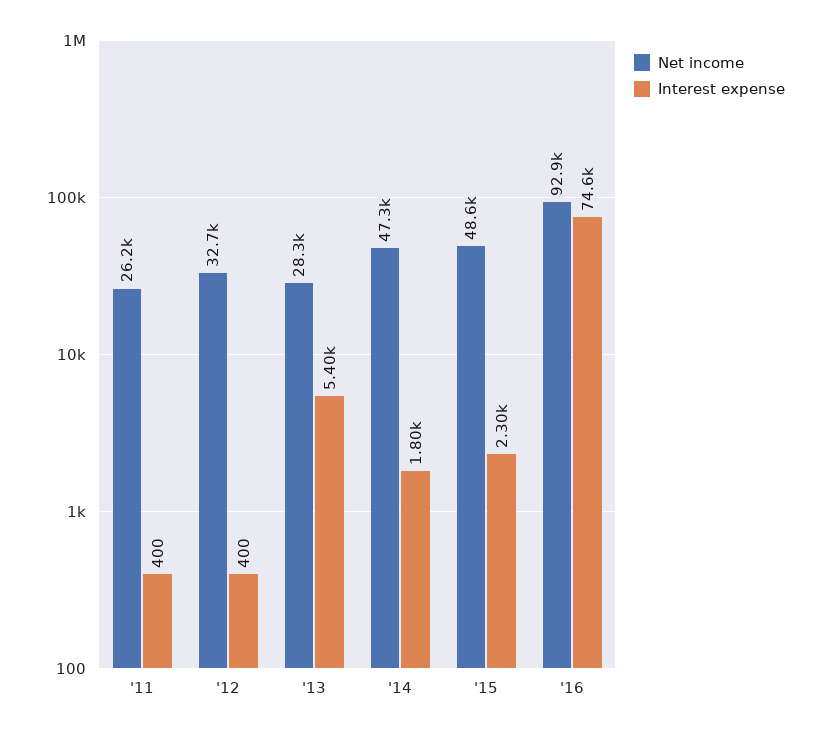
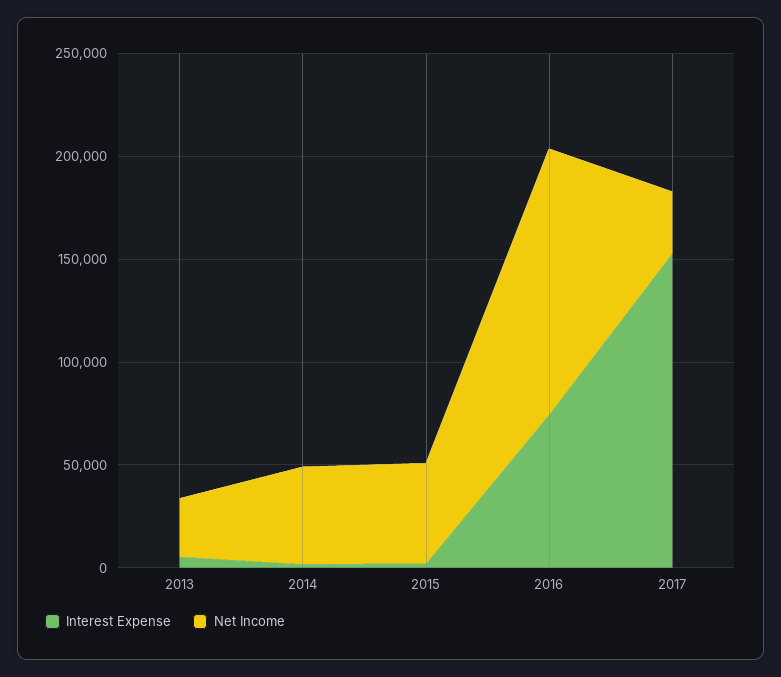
Net income, '11: 26200 -> none
Interest expense, '11: 400 -> none
Net income, '12: 32700 -> none
Interest expense, '12: 400 -> none
Net income, '16: 92900 -> 130000
Interest expense, 2017: none -> 150000
Net income, 2017: none -> 30000

